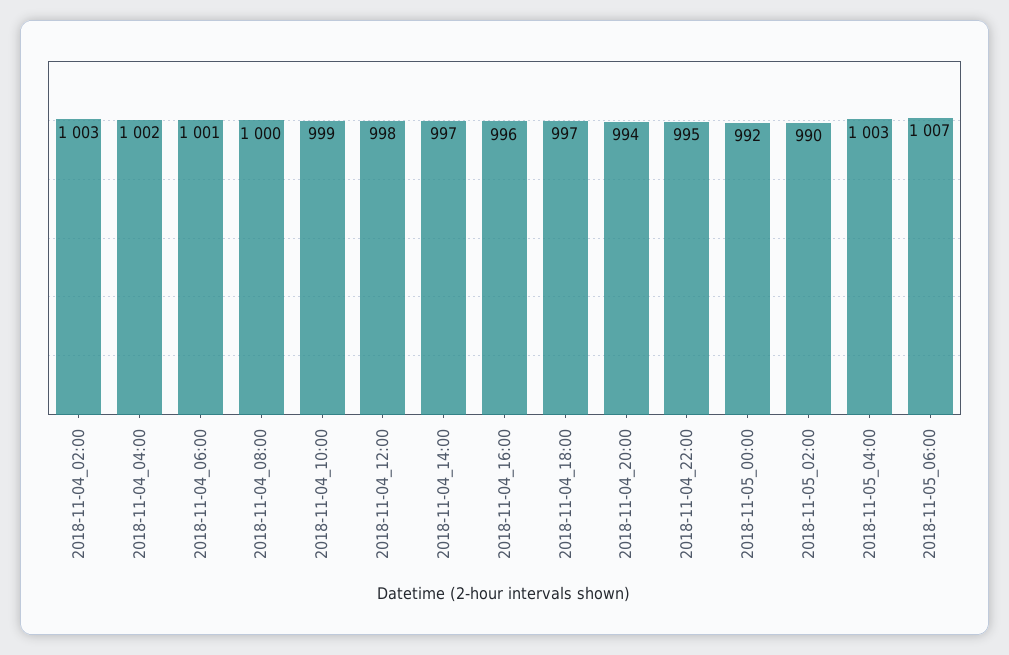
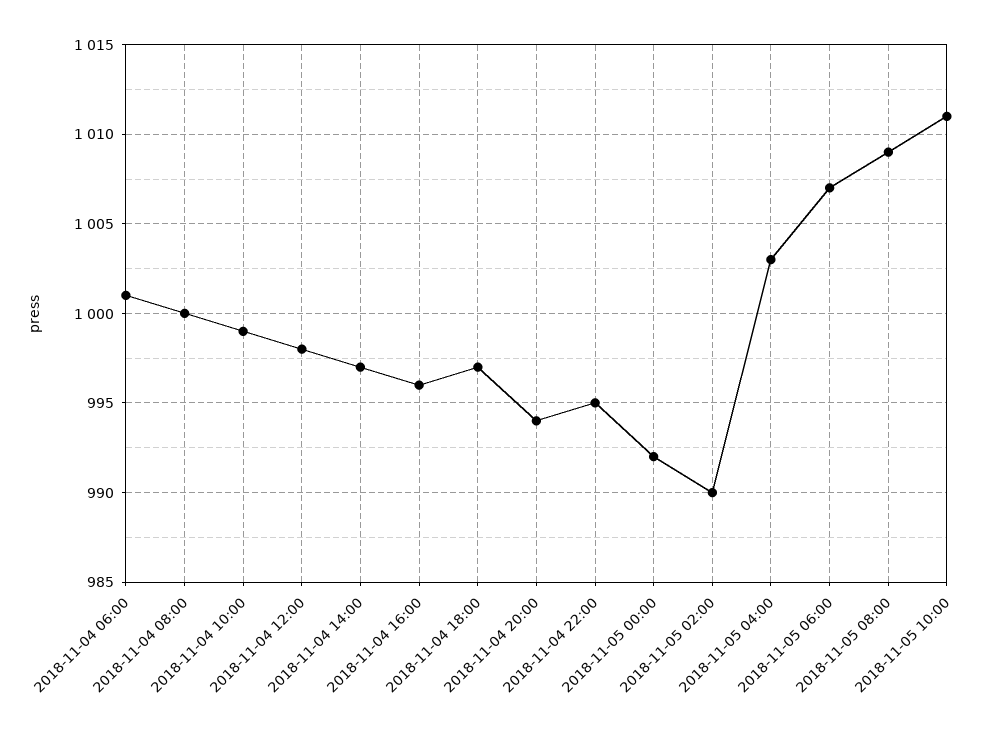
2018-11-04_02:00: 1003 -> none
2018-11-04_04:00: 1002 -> none
2018-11-05 08:00: none -> 1009
2018-11-05 10:00: none -> 1011

